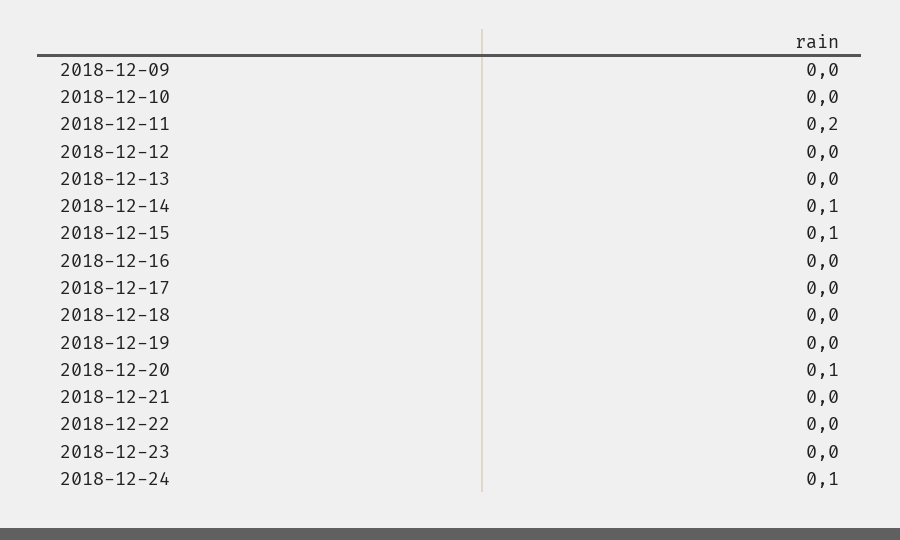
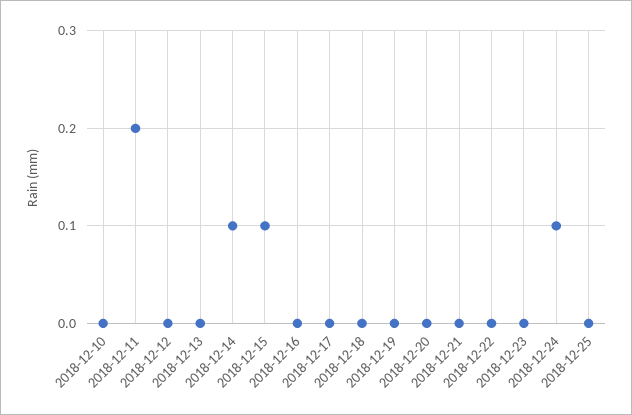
2018-12-09: 0 -> none
2018-12-20: 0.1 -> 0
2018-12-25: none -> 0

